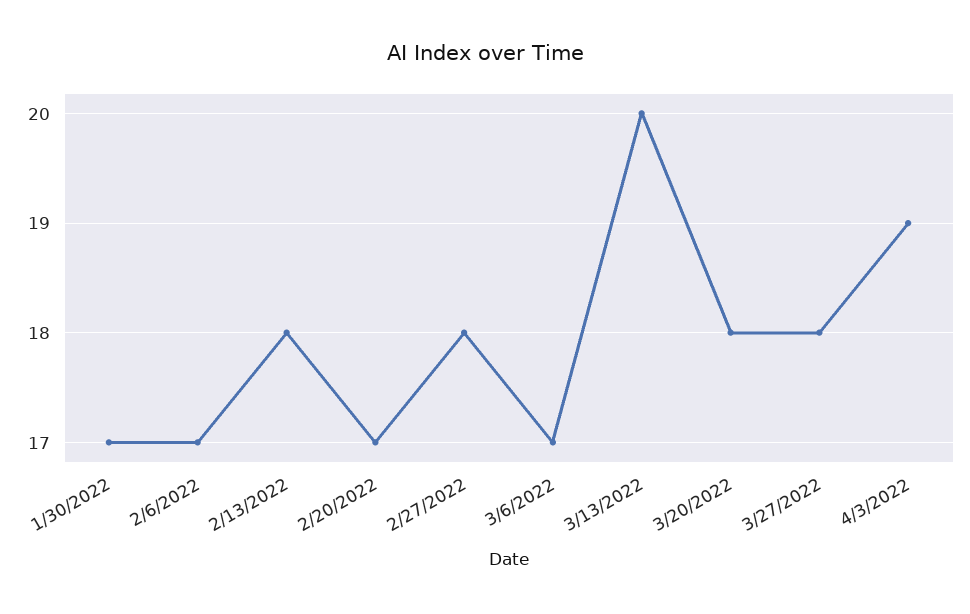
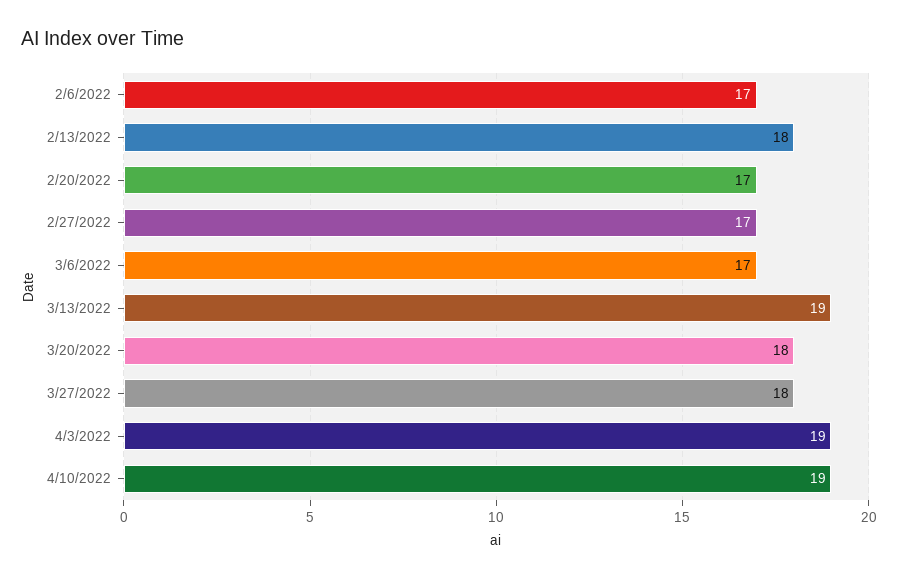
1/30/2022: 17 -> none
2/27/2022: 18 -> 17
3/13/2022: 20 -> 19
4/10/2022: none -> 19

